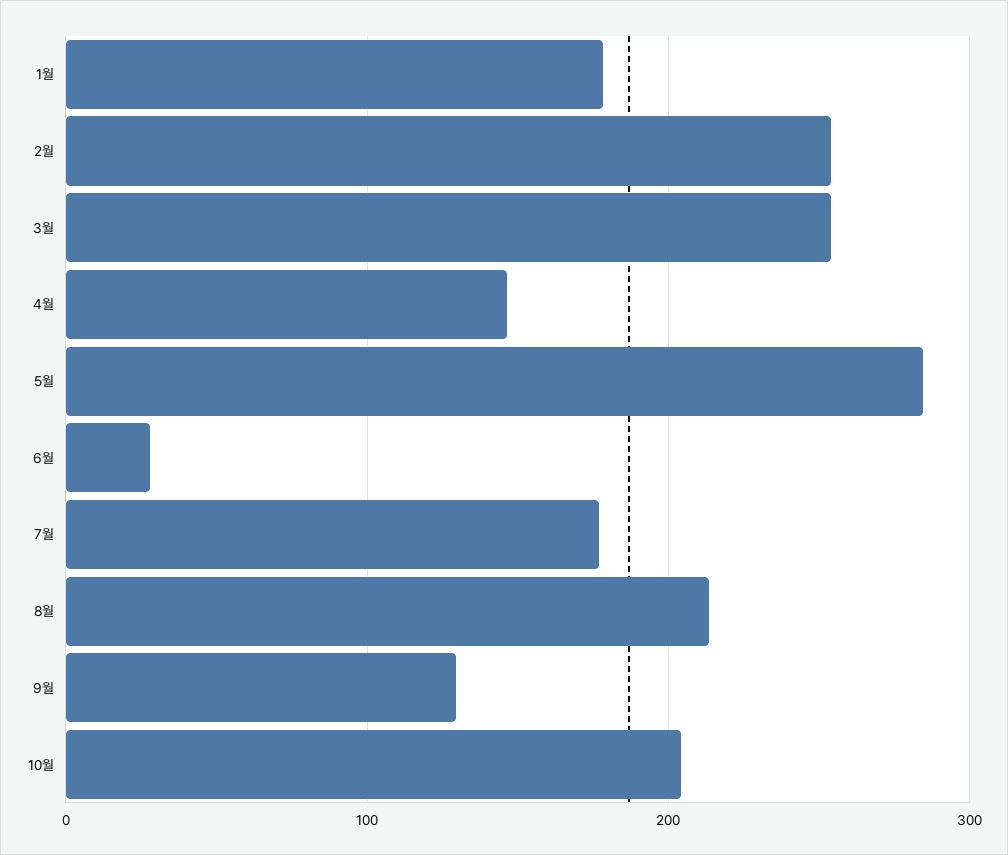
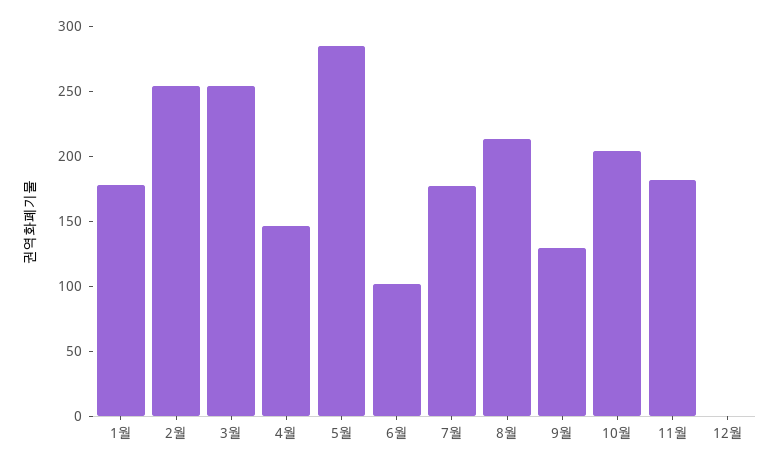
6월: 30 -> 100
11월: none -> 180
12월: none -> 0

